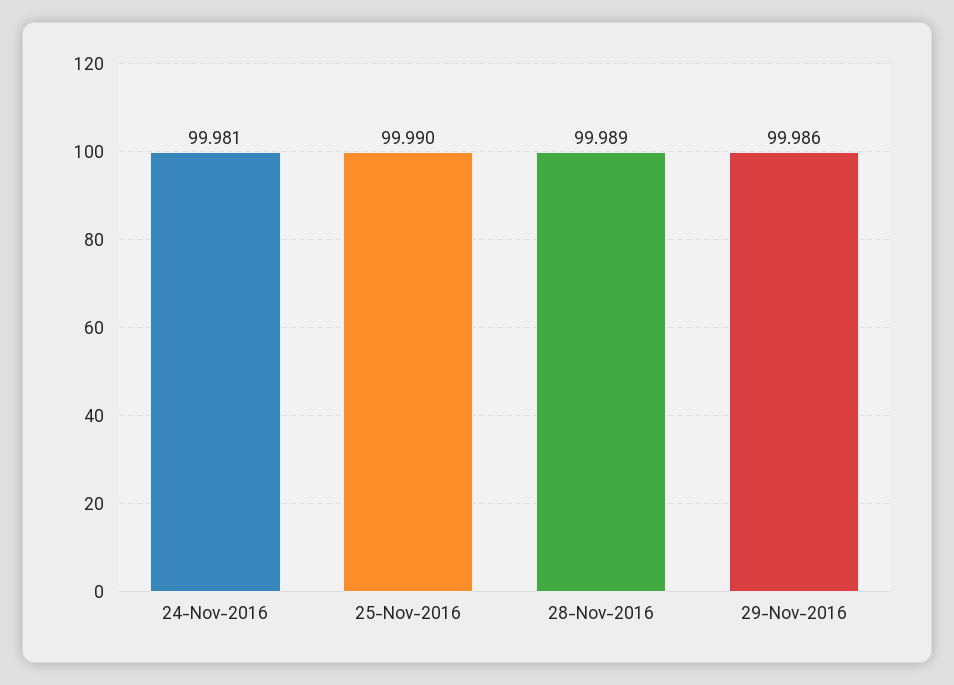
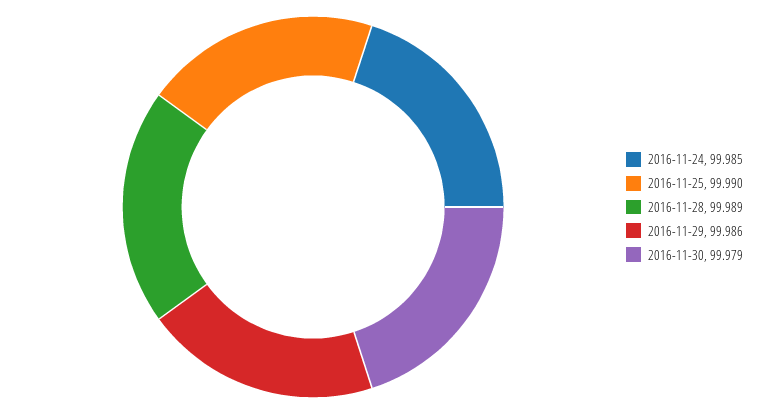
24-Nov-2016: 99.981 -> 99.985
2016-11-30: none -> 99.979

